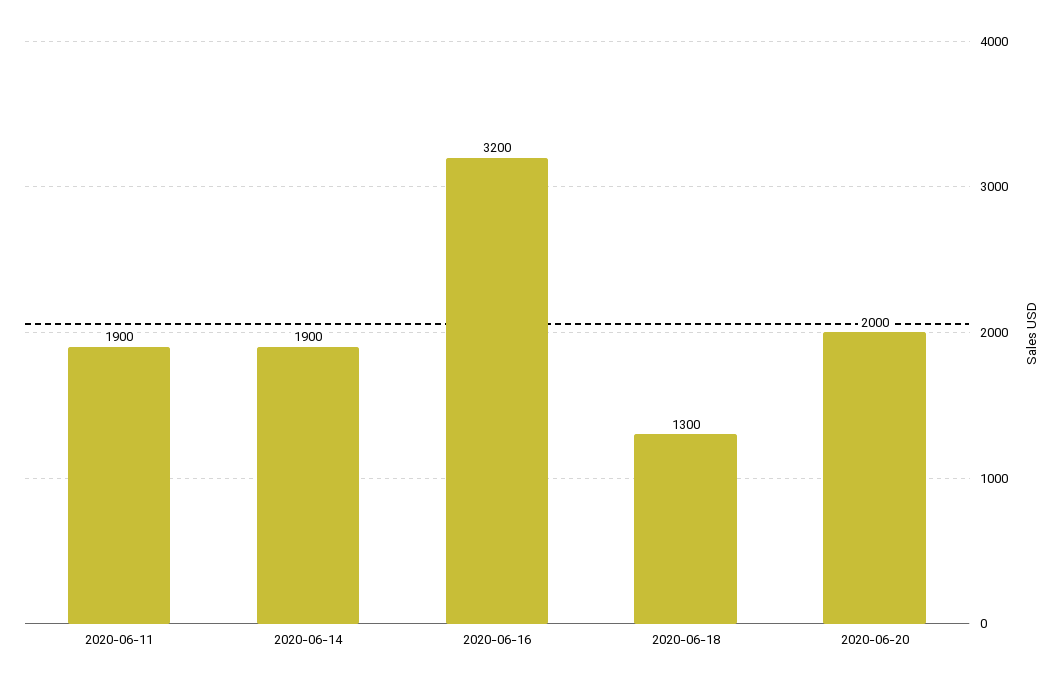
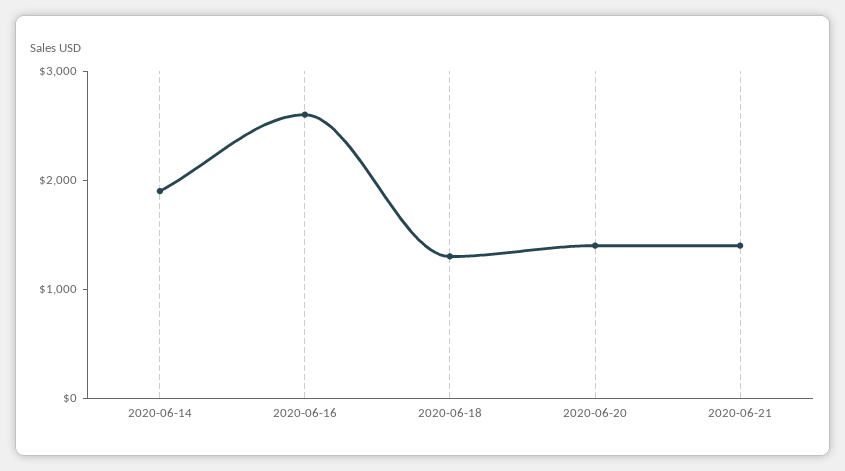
2020-06-11: 1900 -> none
2020-06-16: 3200 -> 2600
2020-06-20: 2000 -> 1400
2020-06-21: none -> 1400

